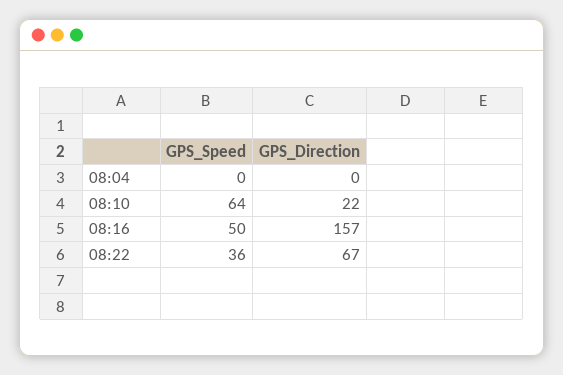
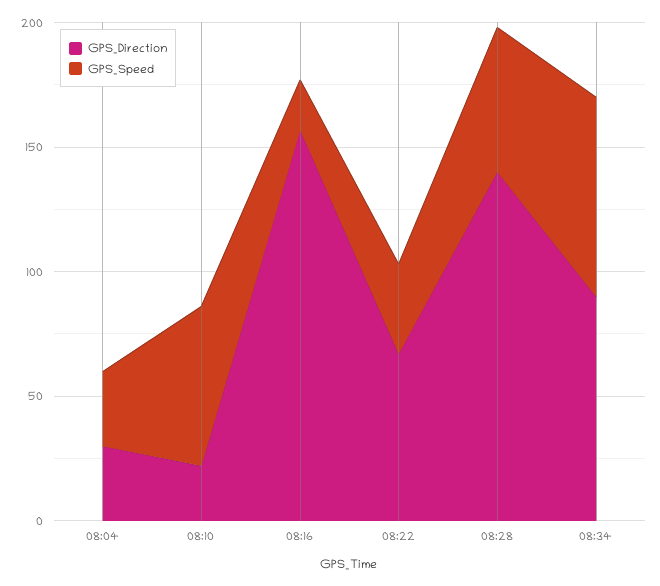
GPS_Speed, 08:04: 0 -> 30
GPS_Direction, 08:04: 0 -> 30
GPS_Speed, 08:16: 50 -> 20
GPS_Direction, 08:28: none -> 140
GPS_Speed, 08:28: none -> 60
GPS_Direction, 08:34: none -> 90
GPS_Speed, 08:34: none -> 80

